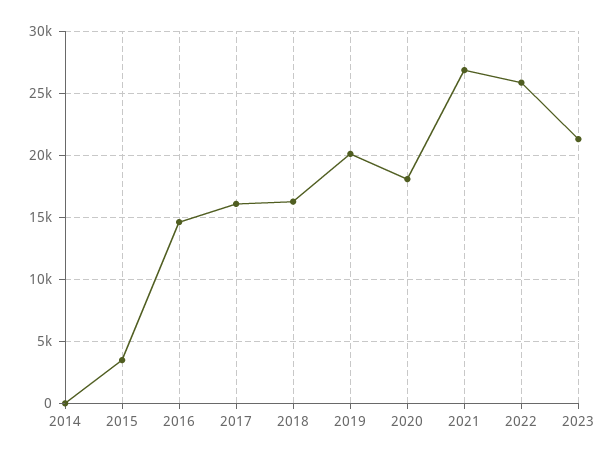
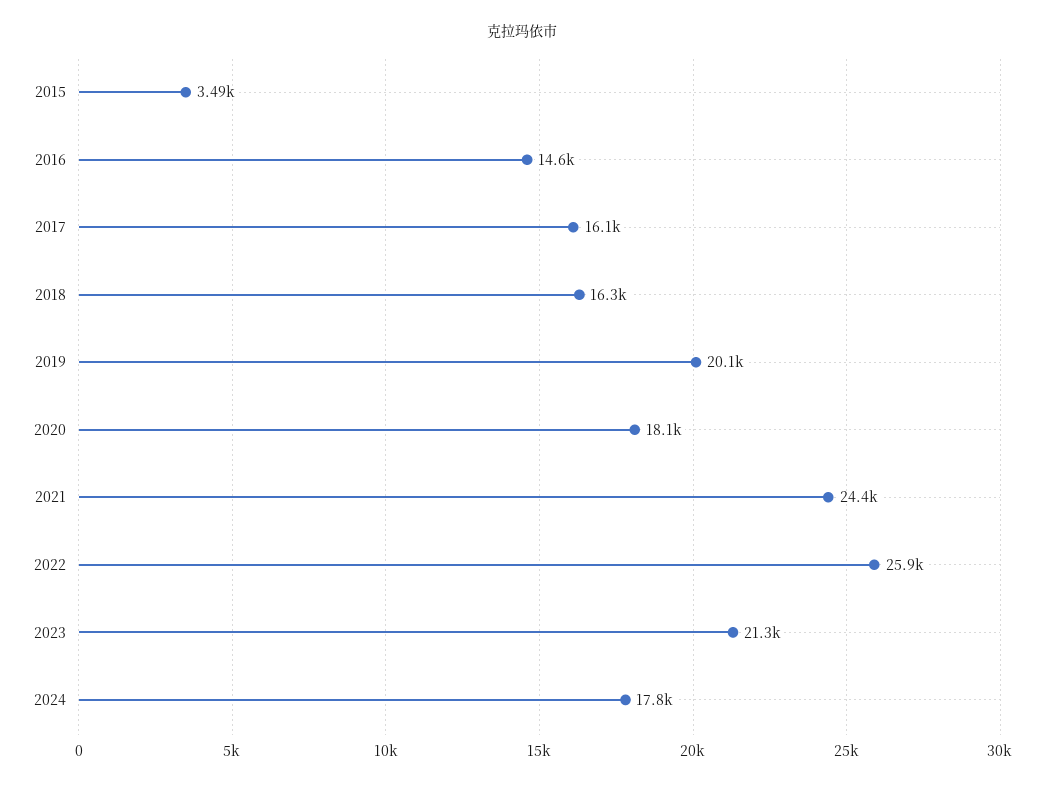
2014: 0 -> none
2021: 27000 -> 24400
2024: none -> 17800

